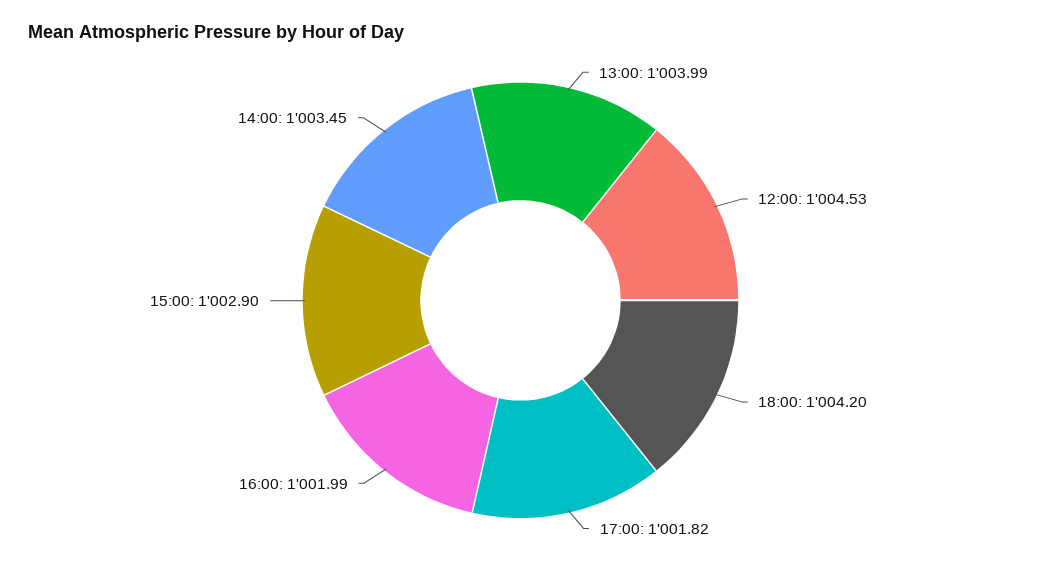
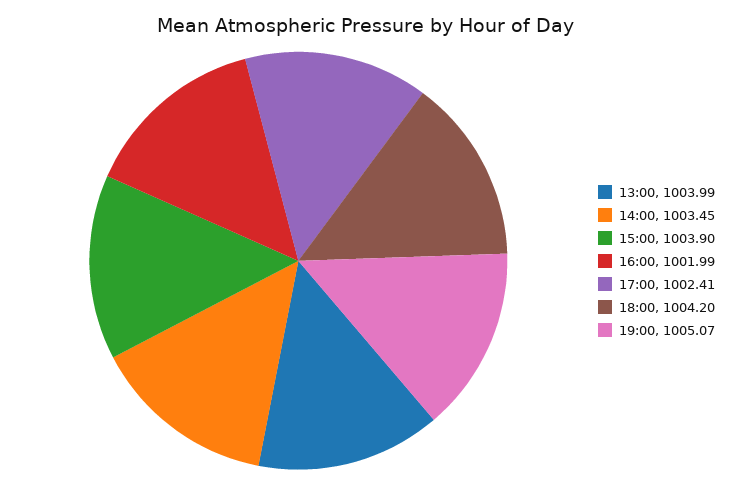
12:00: 1004.53 -> none
17:00: 1001.82 -> 1002.41
15:00: 1002.9 -> 1003.9
19:00: none -> 1005.07

